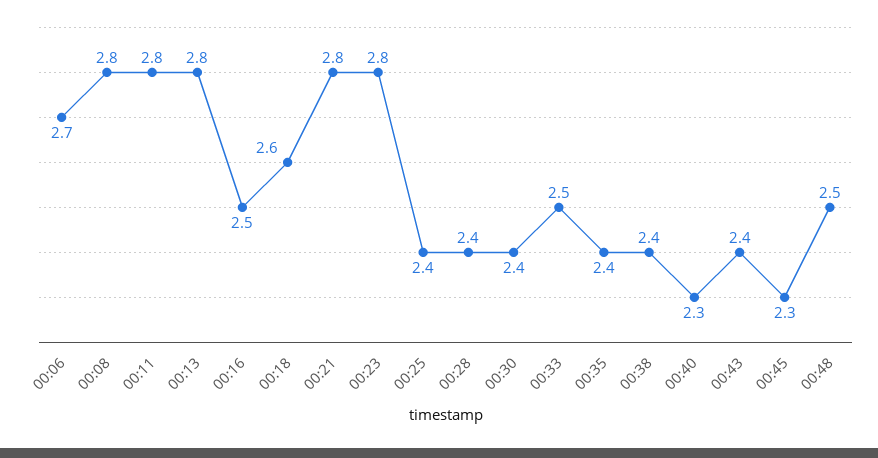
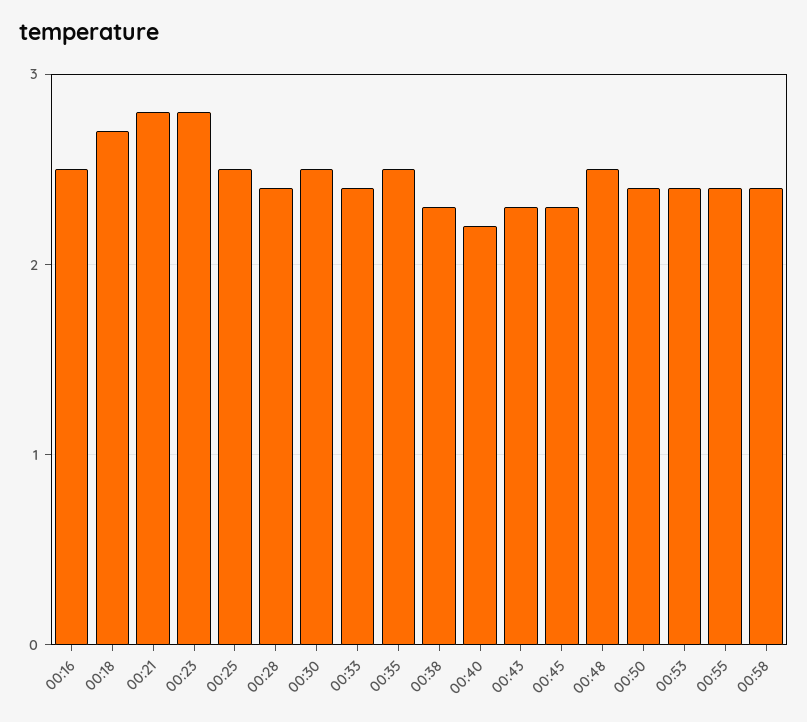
00:06: 2.7 -> none
00:08: 2.8 -> none
00:11: 2.8 -> none
00:13: 2.8 -> none
00:18: 2.6 -> 2.7
00:25: 2.4 -> 2.5
00:30: 2.4 -> 2.5
00:33: 2.5 -> 2.4
00:35: 2.4 -> 2.5
00:38: 2.4 -> 2.3
00:40: 2.3 -> 2.2
00:43: 2.4 -> 2.3
00:50: none -> 2.4
00:53: none -> 2.4
00:55: none -> 2.4
00:58: none -> 2.4

